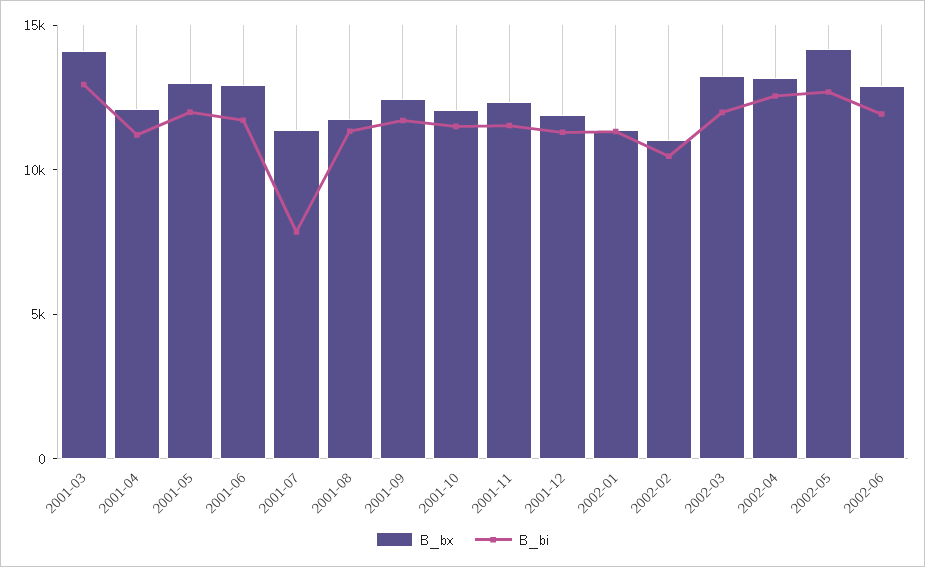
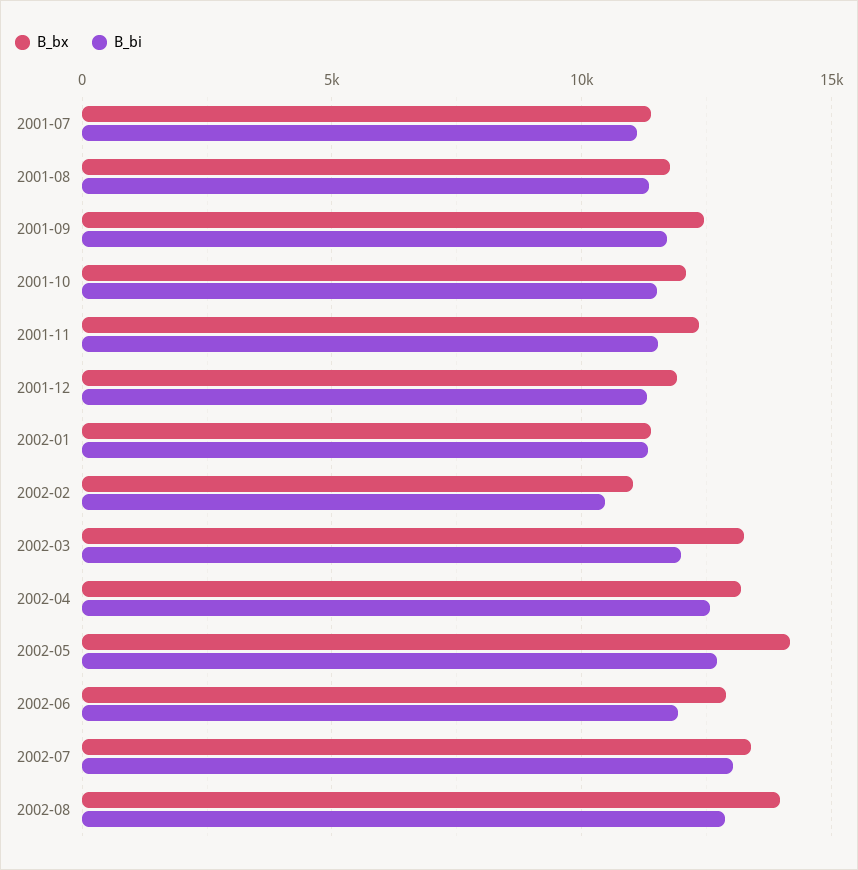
B_bx, 2001-03: 14000 -> none
B_bi, 2001-03: 13000 -> none
B_bx, 2001-04: 12000 -> none
B_bi, 2001-04: 11000 -> none
B_bx, 2001-05: 13000 -> none
B_bi, 2001-05: 12000 -> none
B_bx, 2001-06: 13000 -> none
B_bi, 2001-06: 12000 -> none
B_bi, 2001-07: 8000 -> 11000
B_bx, 2002-07: none -> 13500
B_bi, 2002-07: none -> 13000
B_bx, 2002-08: none -> 14000
B_bi, 2002-08: none -> 13000

